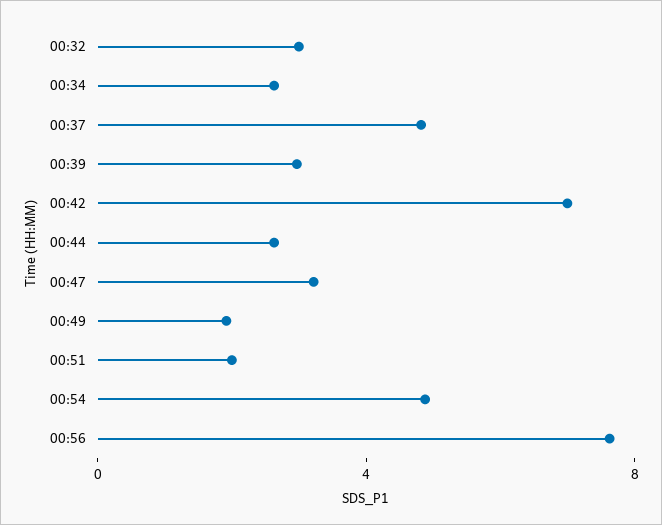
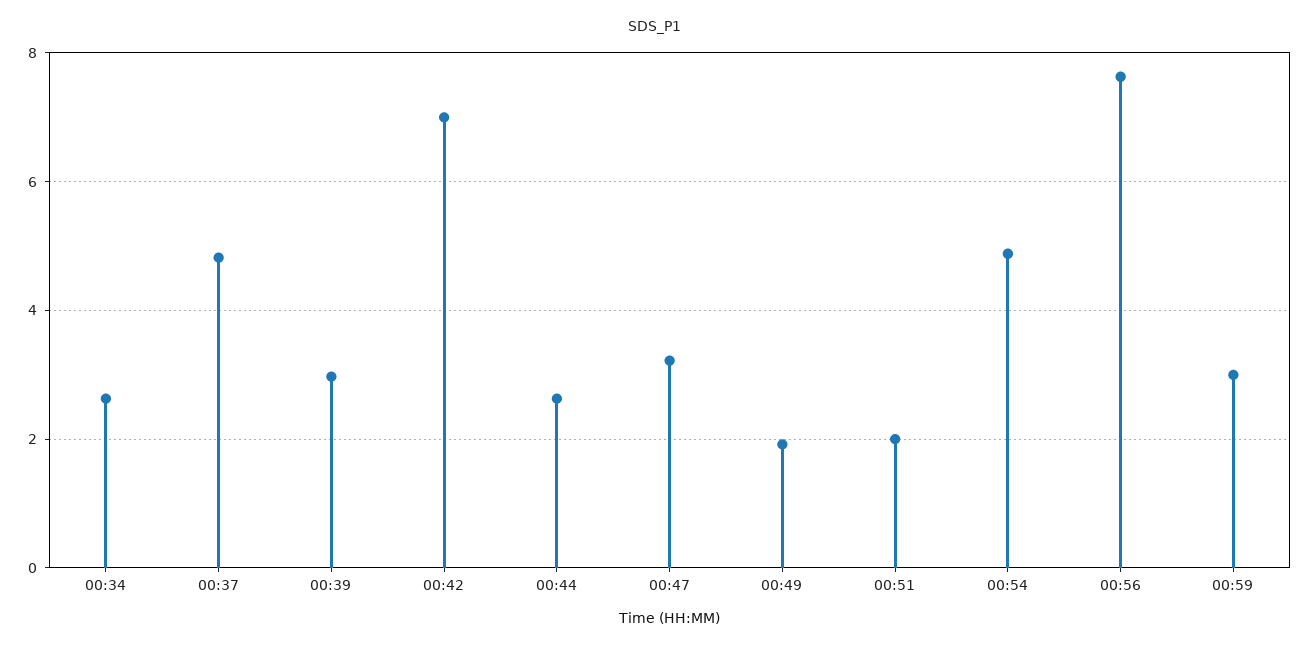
00:32: 3 -> none
00:59: none -> 3

